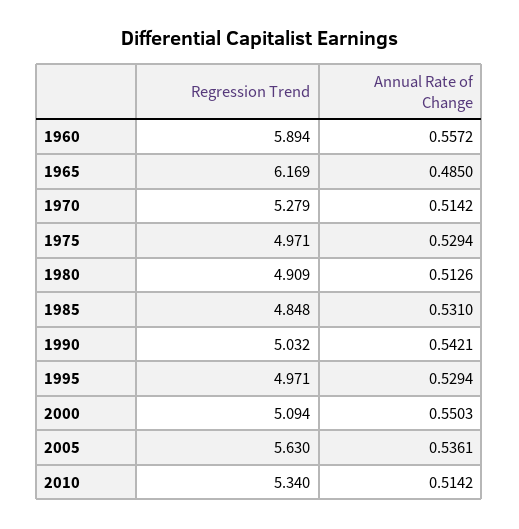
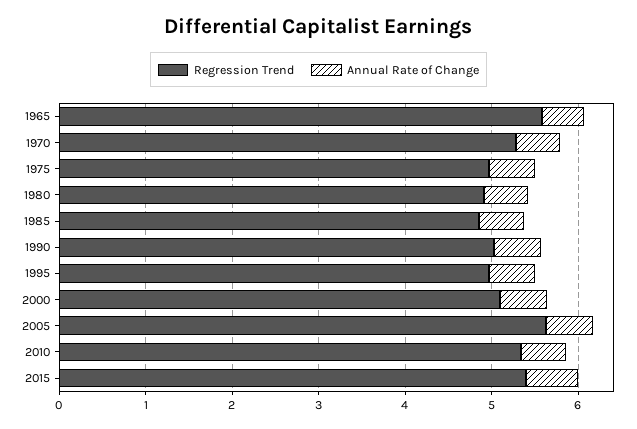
Regression Trend, 1960: 5.894 -> none
Annual Rate of Change, 1960: 0.5572 -> none
Regression Trend, 1965: 6.169 -> 5.6
Regression Trend, 2015: none -> 5.4
Annual Rate of Change, 2015: none -> 0.6

